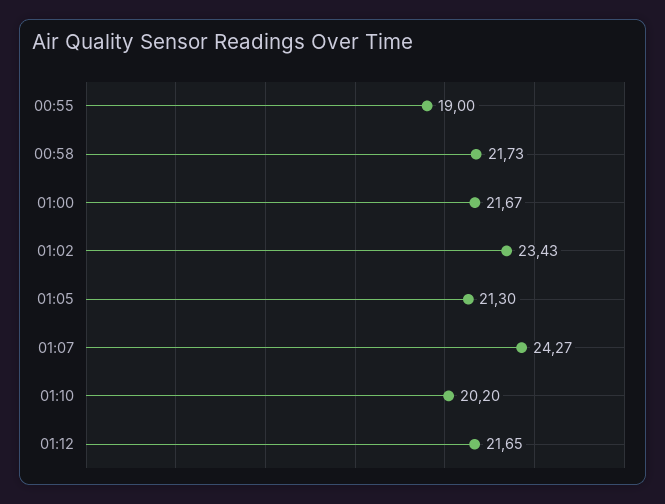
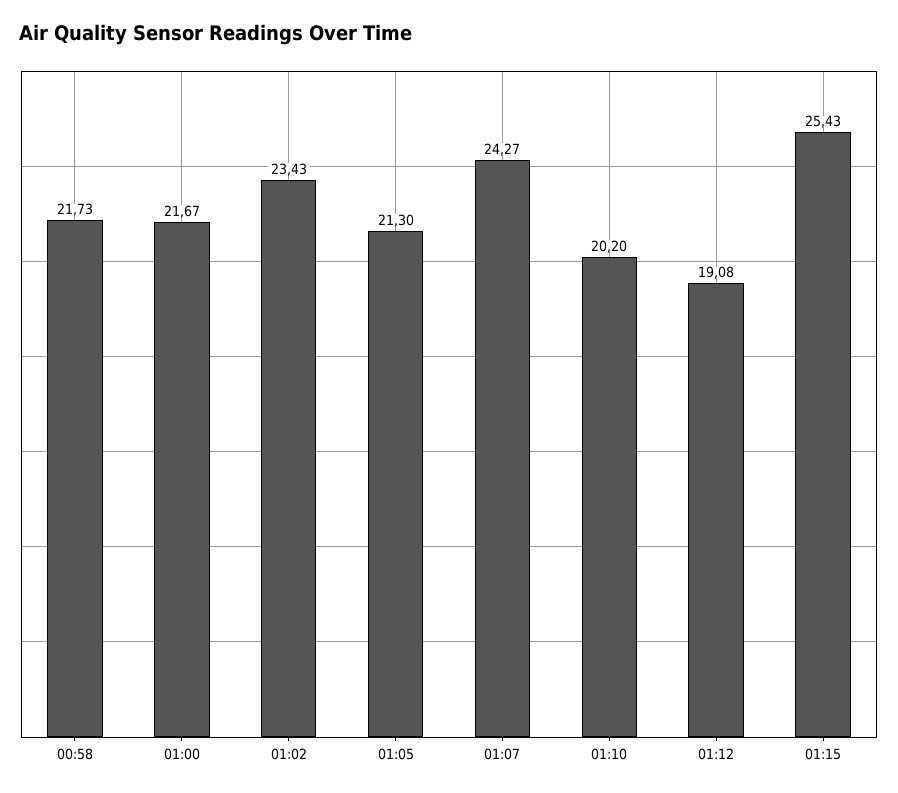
00:55: 19 -> none
01:12: 21.65 -> 19.08
01:15: none -> 25.43

